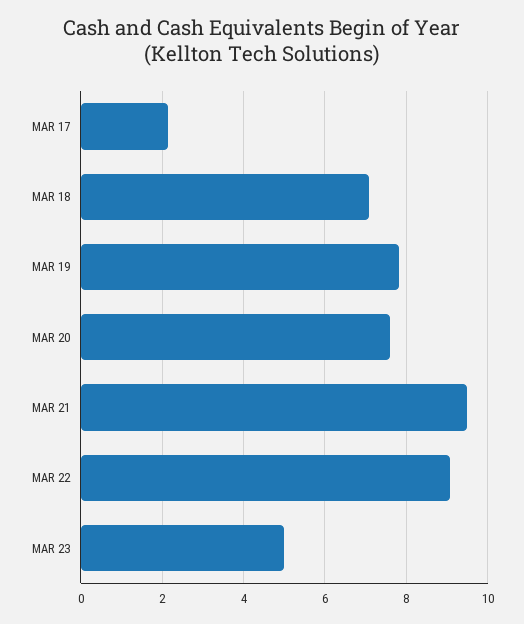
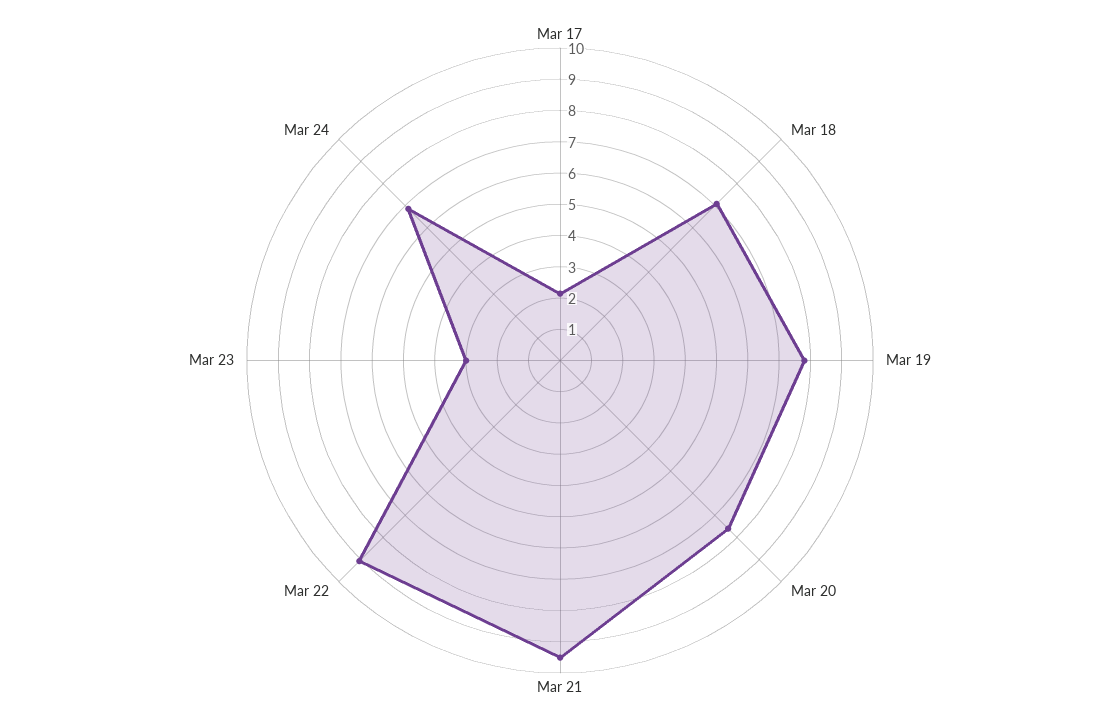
MAR 23: 5 -> 3
Mar 24: none -> 7

